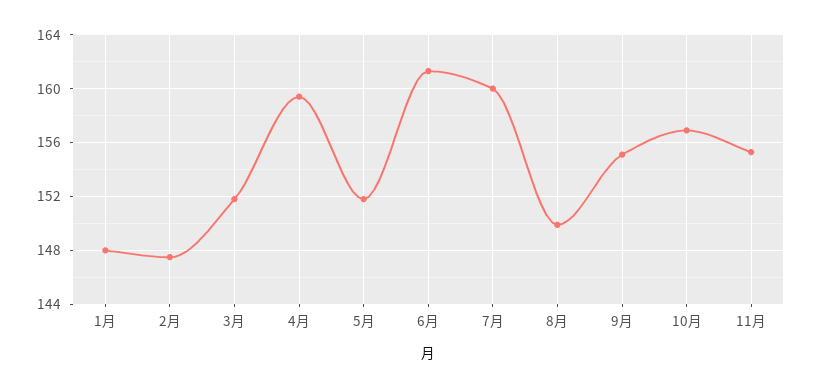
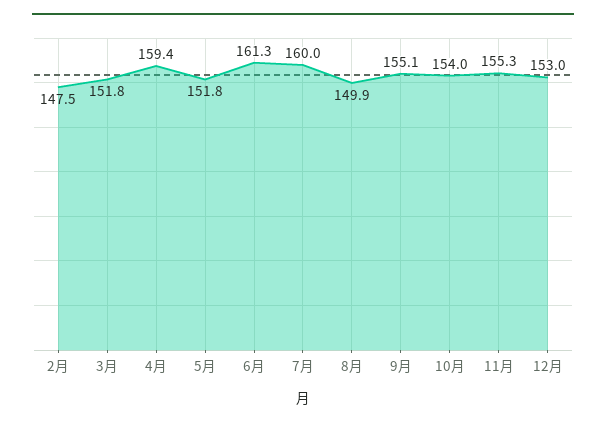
1月: 148 -> none
10月: 157 -> 154
12月: none -> 153

